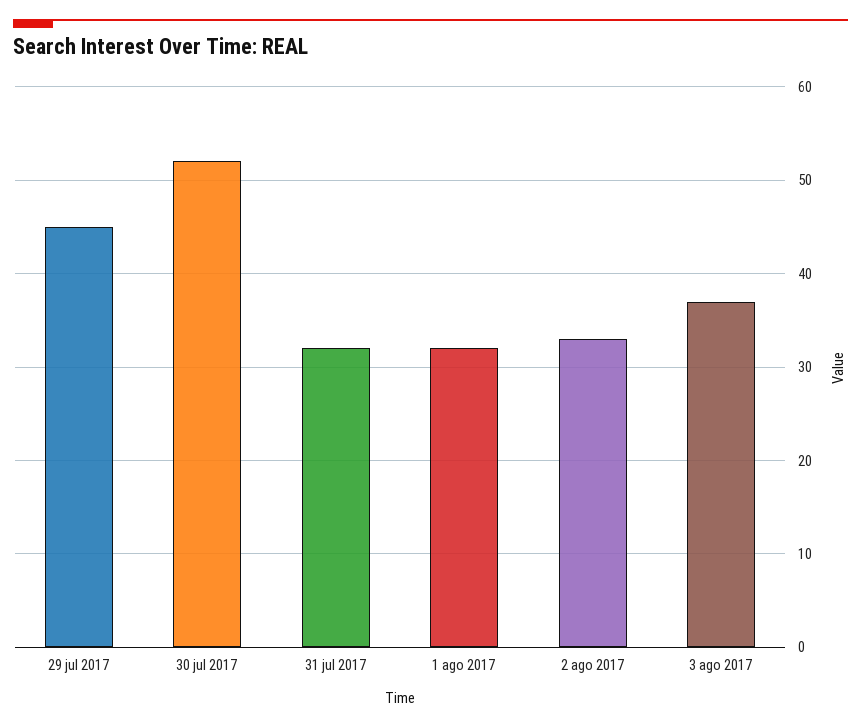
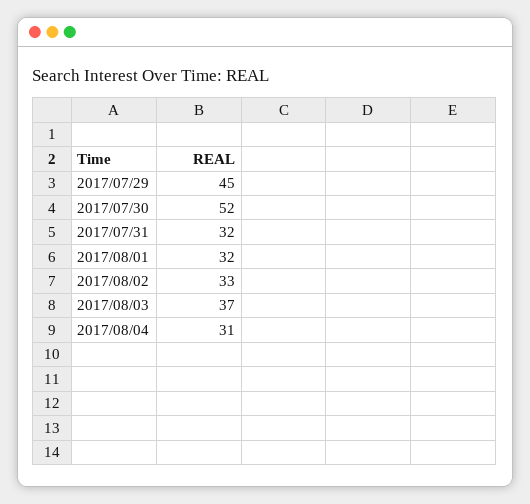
2017/08/04: none -> 31

